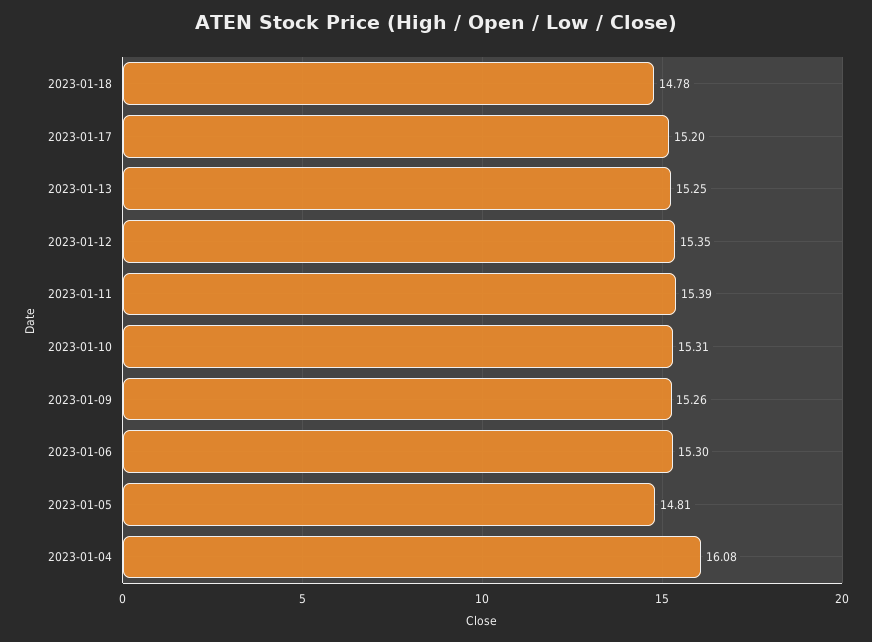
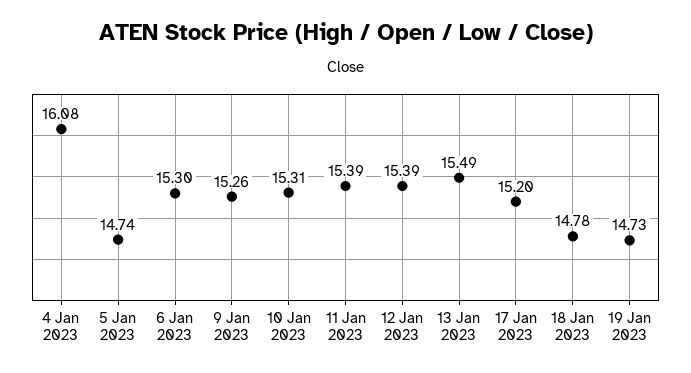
2023-01-13: 15.25 -> 15.49
2023-01-12: 15.35 -> 15.39
2023-01-05: 14.81 -> 14.74
19 Jan 2023: none -> 14.73

